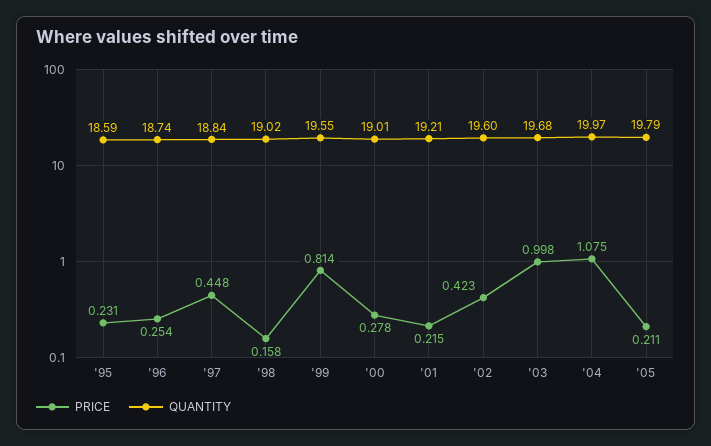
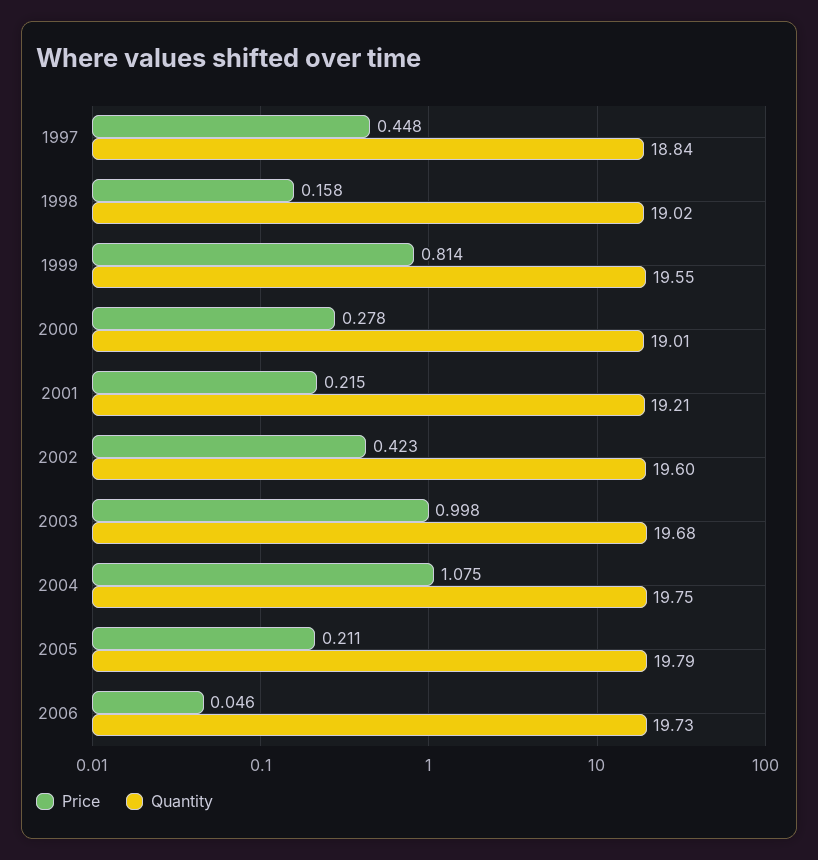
PRICE, '95: 0.231 -> none
QUANTITY, '95: 18.59 -> none
PRICE, '96: 0.254 -> none
QUANTITY, '96: 18.74 -> none
QUANTITY, '04: 19.97 -> 19.75
PRICE, 2006: none -> 0.046
QUANTITY, 2006: none -> 19.73

